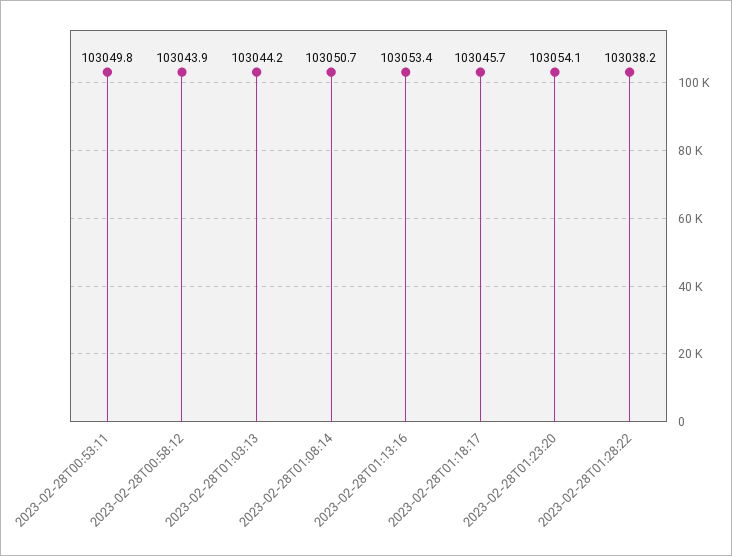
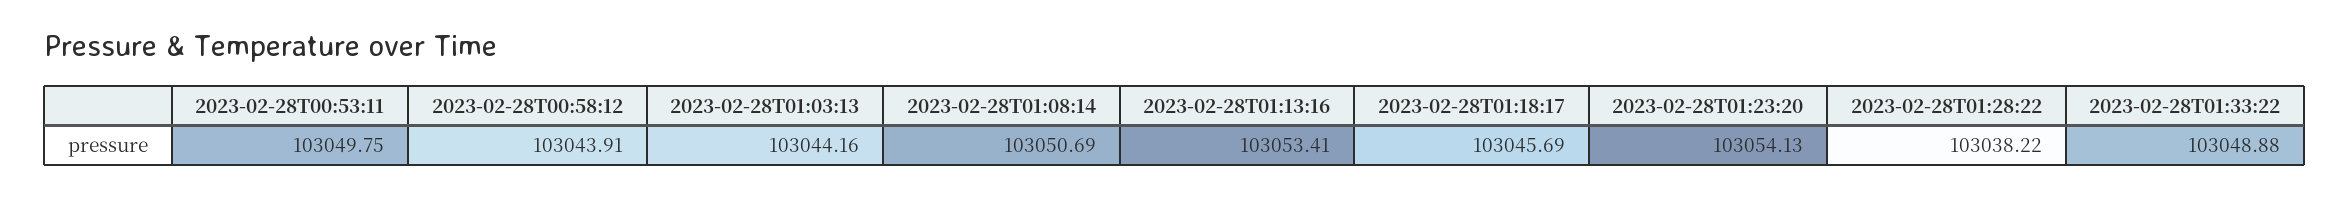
2023-02-28T01:33:22: none -> 103048.88

